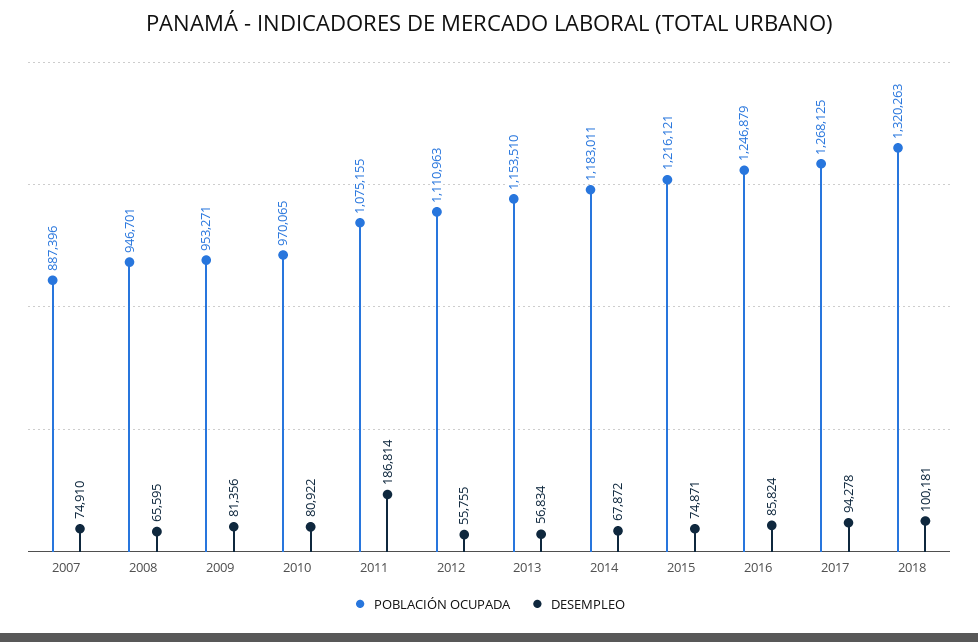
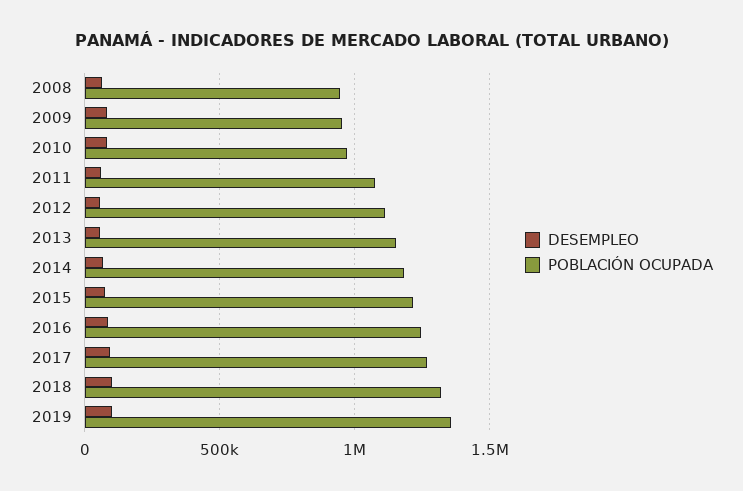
POBLACIÓN OCUPADA, 2007: 887396 -> none
DESEMPLEO, 2007: 74910 -> none
DESEMPLEO, 2011: 186814 -> 50000
DESEMPLEO, 2019: none -> 100000
POBLACIÓN OCUPADA, 2019: none -> 1350000

